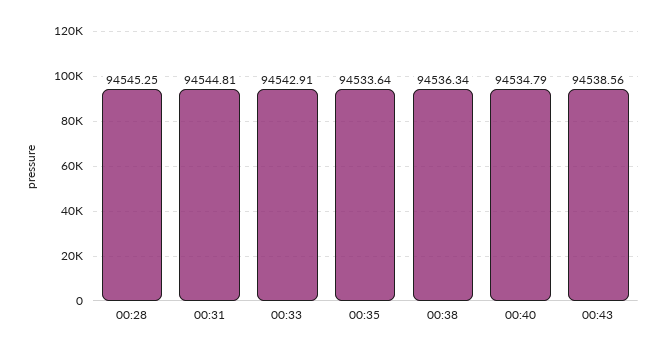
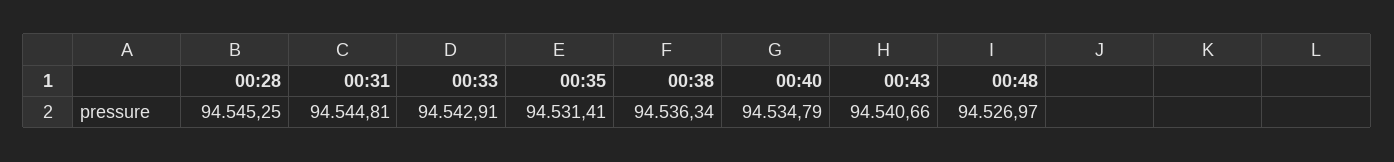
00:35: 94533.64 -> 94531.41
00:43: 94538.56 -> 94540.66
00:48: none -> 94526.97

